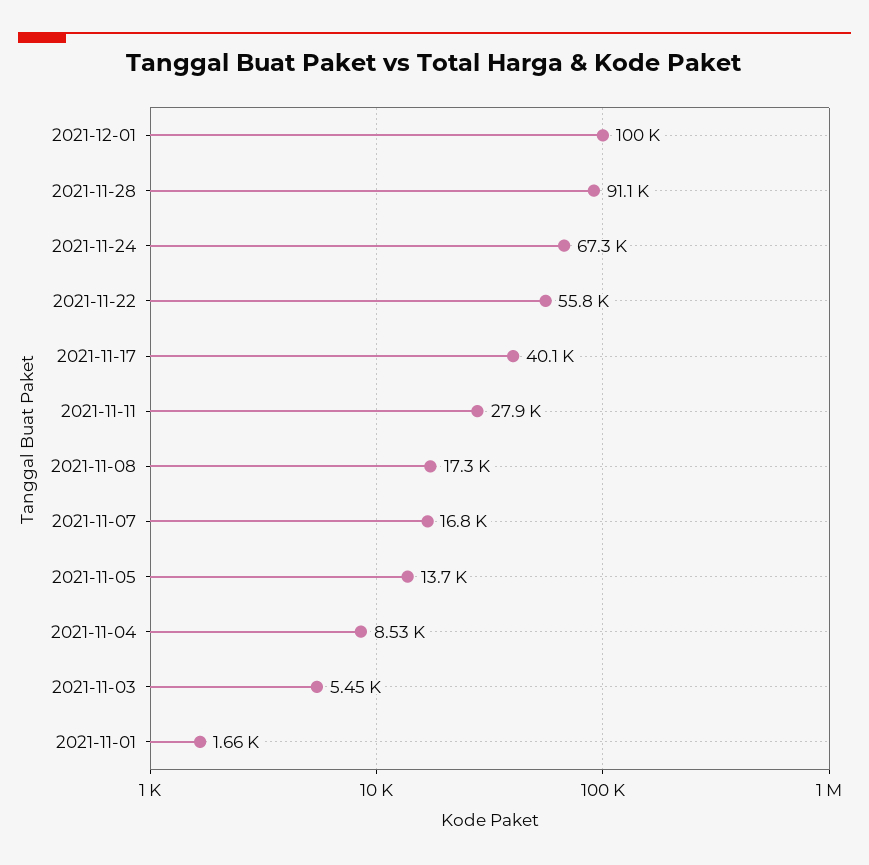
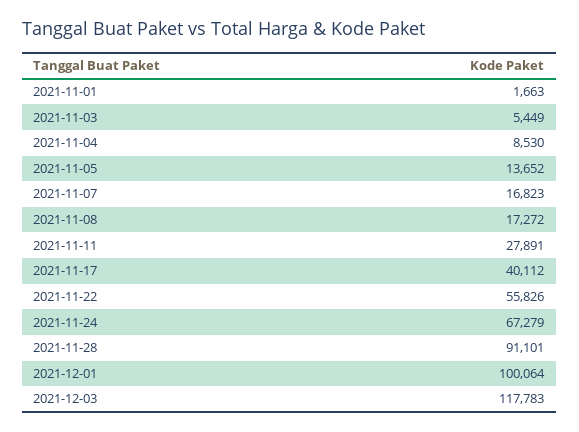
2021-12-03: none -> 117783

